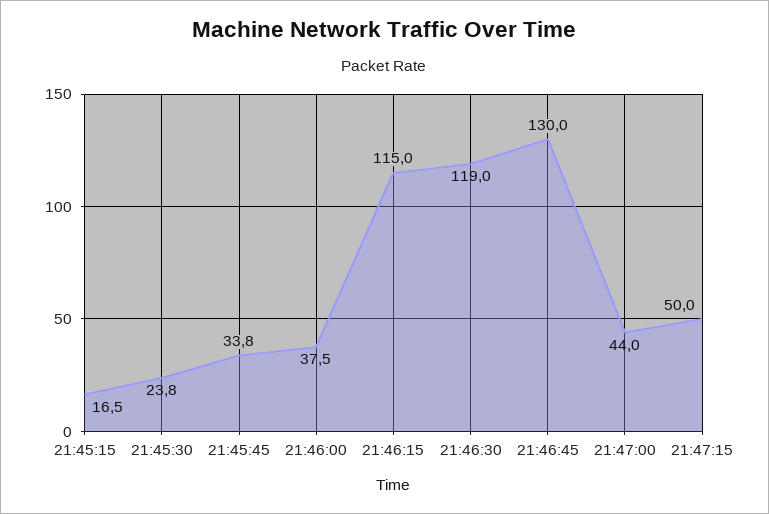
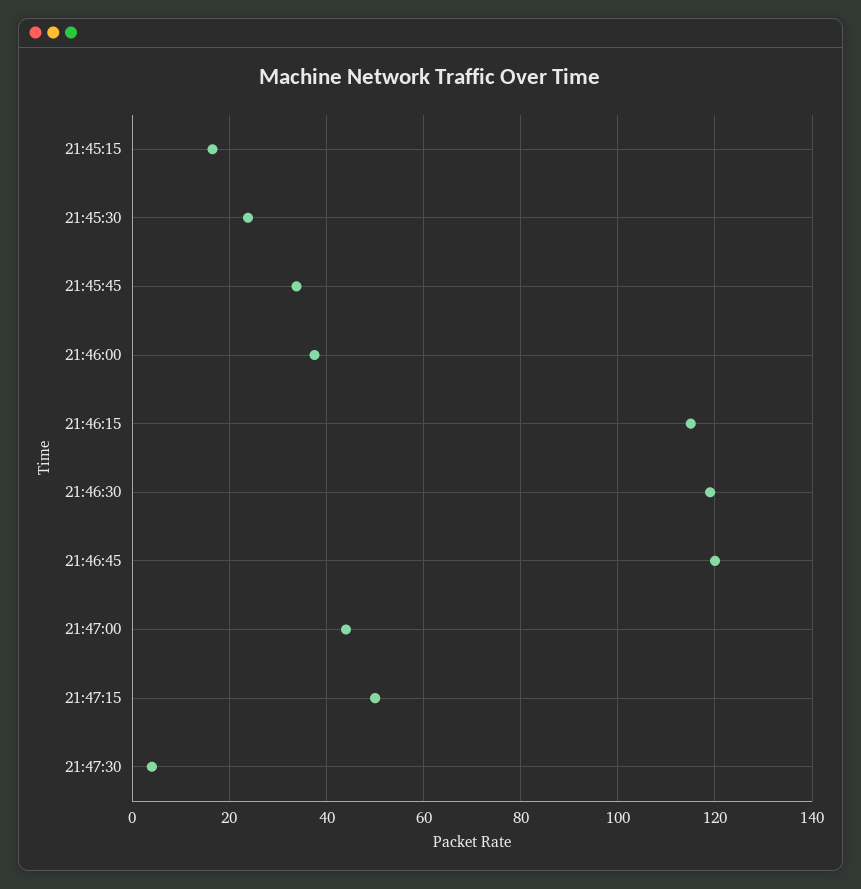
21:46:45: 130 -> 120
21:47:30: none -> 4

